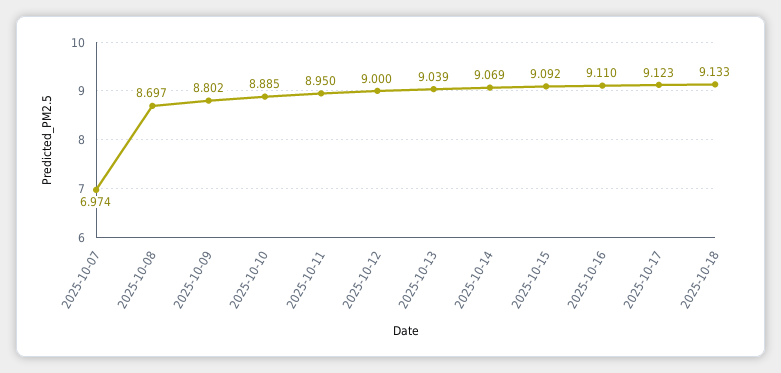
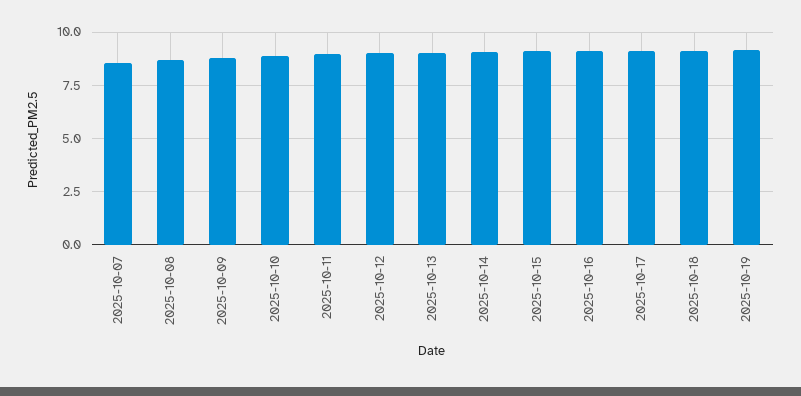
2025-10-07: 6.974 -> 8.5
2025-10-19: none -> 9

